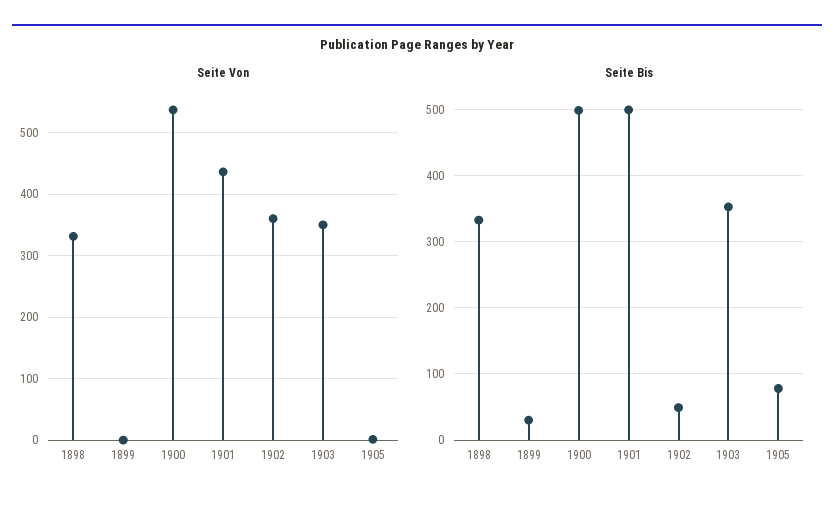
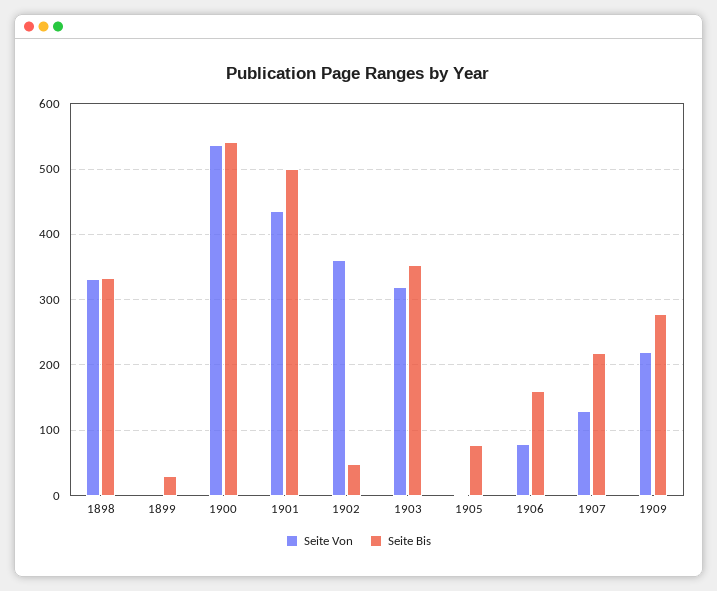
Seite Von, 1903: 350 -> 320
Seite Bis, 1900: 500 -> 540
Seite Von, 1906: none -> 80
Seite Bis, 1906: none -> 160
Seite Von, 1907: none -> 130
Seite Bis, 1907: none -> 220
Seite Von, 1909: none -> 220
Seite Bis, 1909: none -> 280

